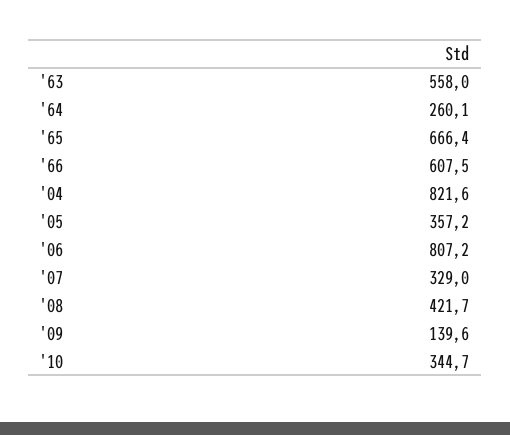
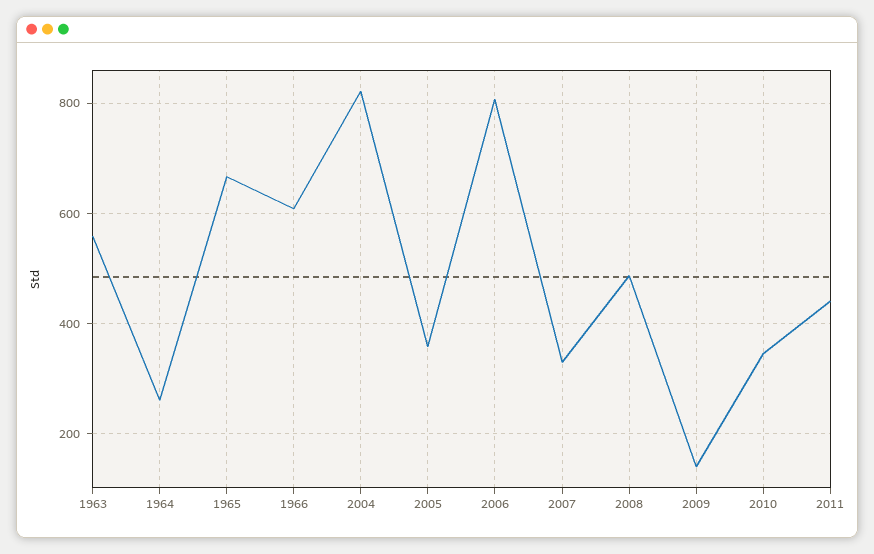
'08: 421.7 -> 480
2011: none -> 440

